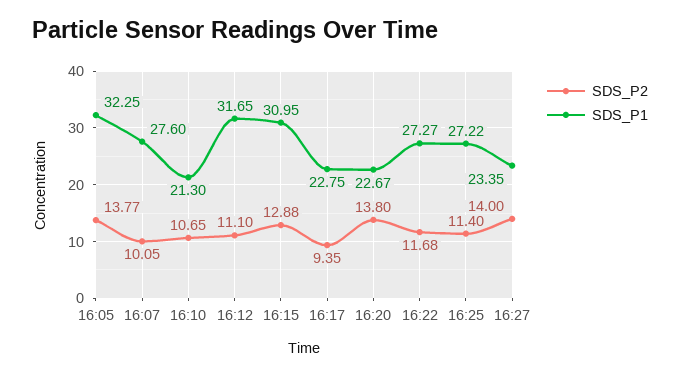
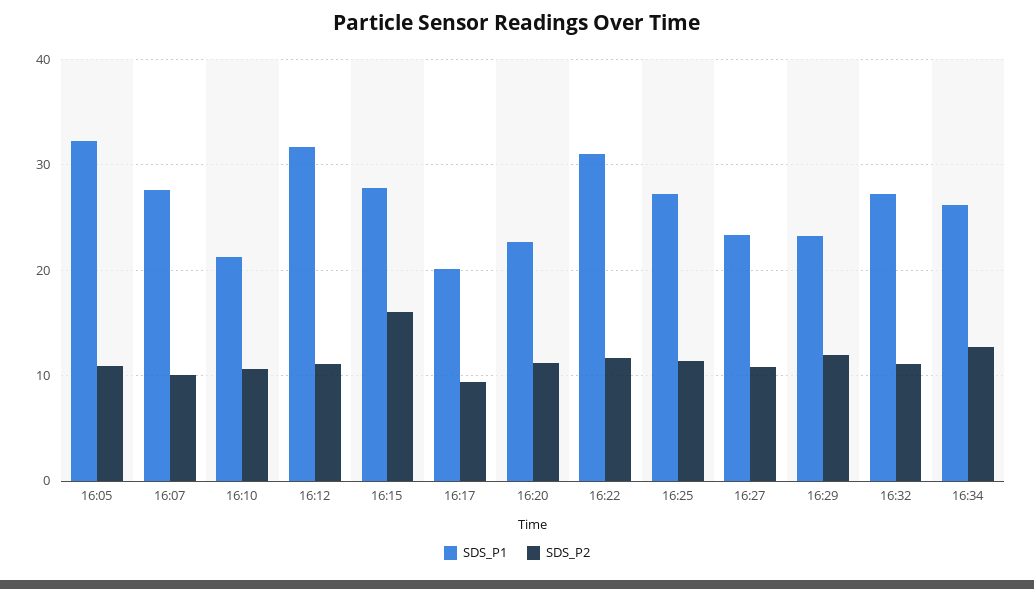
SDS_P2, 16:05: 13.77 -> 11
SDS_P2, 16:15: 12.88 -> 16
SDS_P1, 16:15: 30.95 -> 28
SDS_P1, 16:17: 22.75 -> 20
SDS_P2, 16:20: 13.8 -> 11
SDS_P1, 16:22: 27.27 -> 31
SDS_P2, 16:27: 14 -> 11
SDS_P1, 16:29: none -> 23
SDS_P2, 16:29: none -> 12
SDS_P1, 16:32: none -> 27
SDS_P2, 16:32: none -> 11
SDS_P1, 16:34: none -> 26
SDS_P2, 16:34: none -> 13

